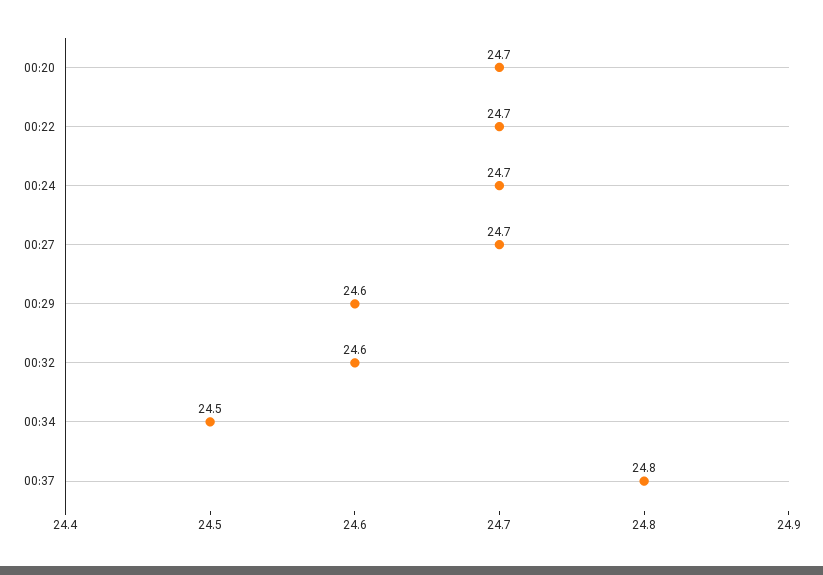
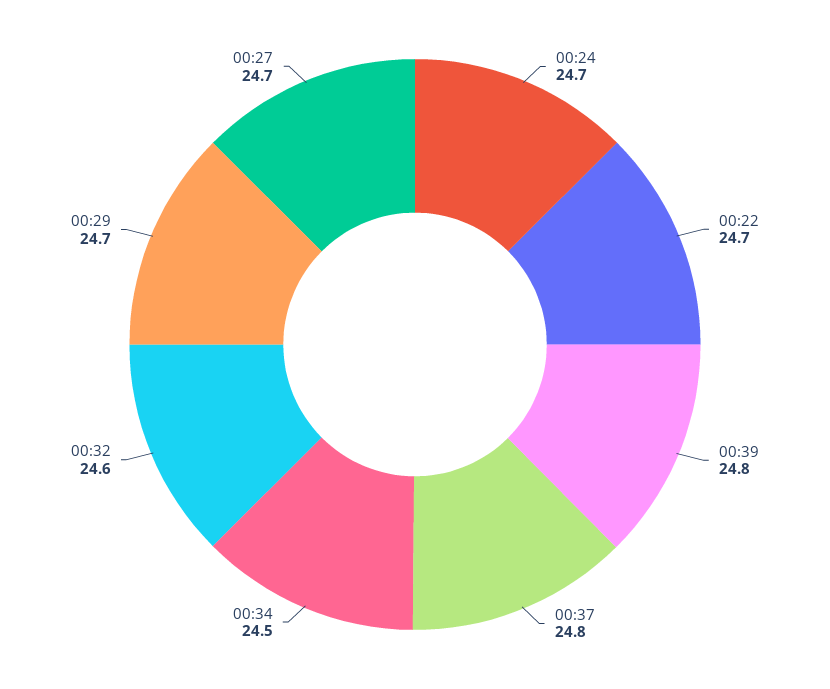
00:20: 24.7 -> none
00:29: 24.6 -> 24.7
00:39: none -> 24.8

